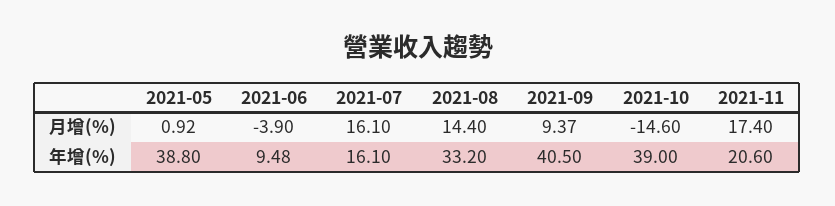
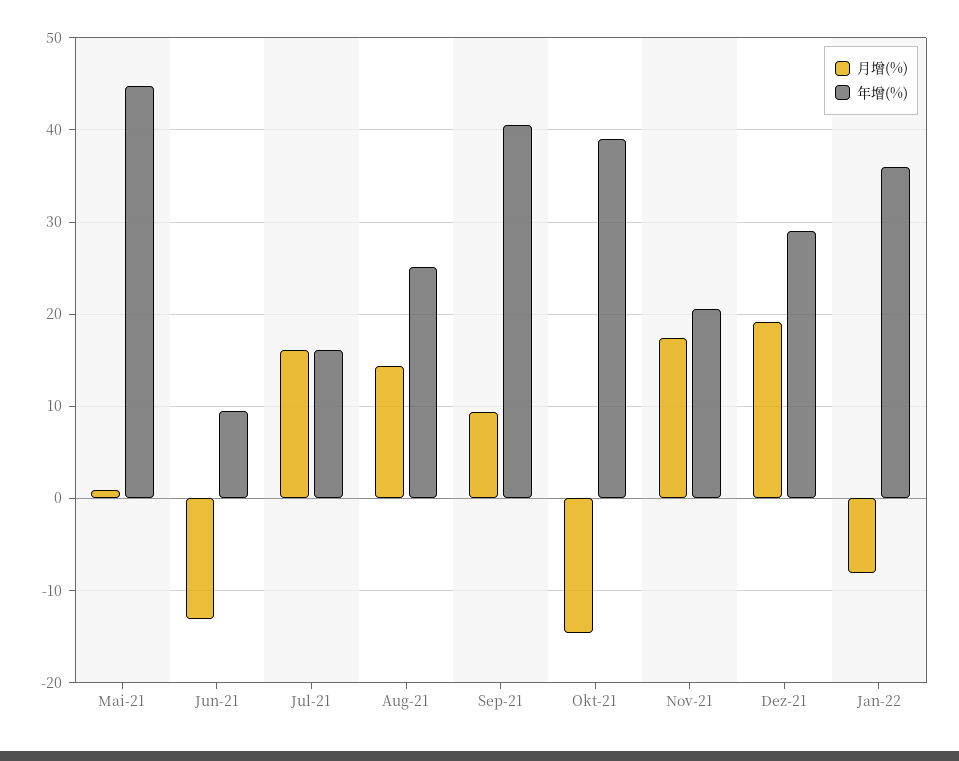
月增(%), 2021-06: -3.9 -> -13
年增(%), 2021-05: 38.8 -> 45
年增(%), 2021-08: 33.2 -> 25
月增(%), Dez-21: none -> 19
年增(%), Dez-21: none -> 29
月增(%), Jan-22: none -> -8
年增(%), Jan-22: none -> 36

